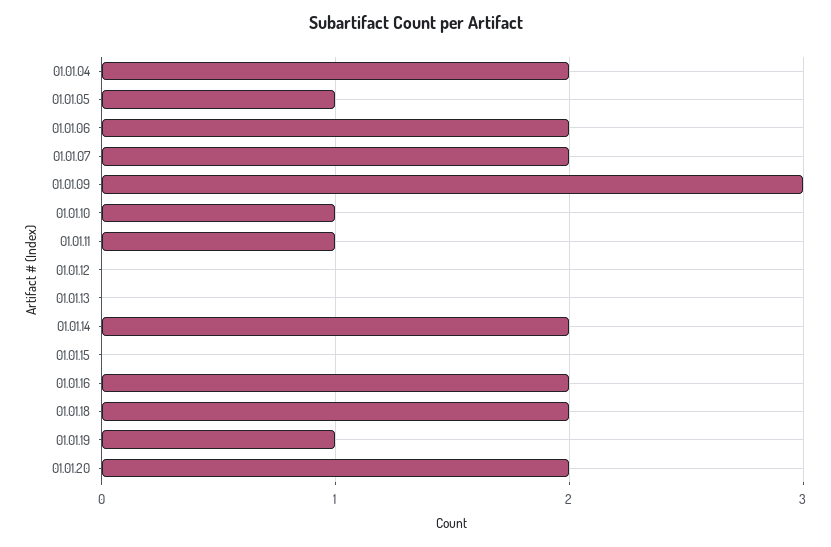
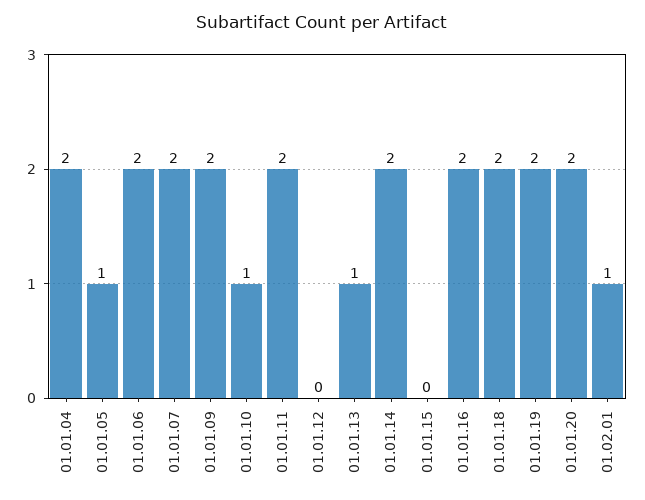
01.01.09: 3 -> 2
01.01.11: 1 -> 2
01.01.13: 0 -> 1
01.01.19: 1 -> 2
01.02.01: none -> 1

